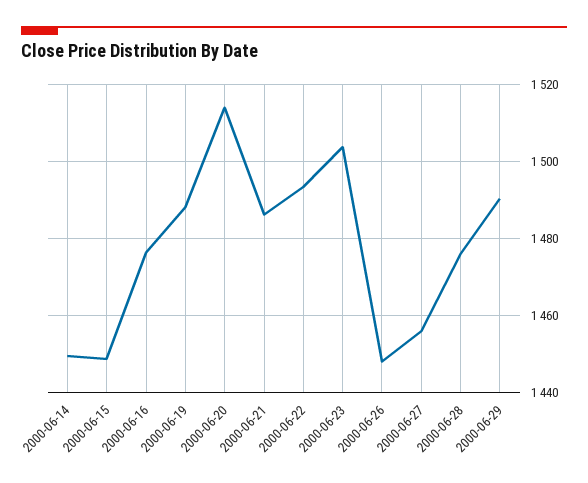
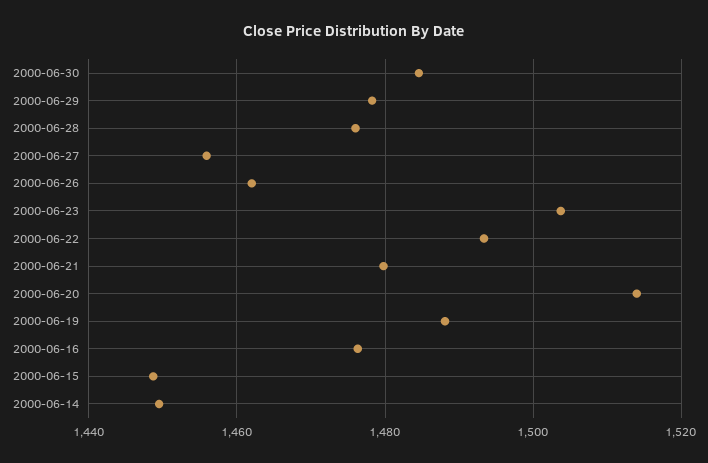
2000-06-21: 1486 -> 1480
2000-06-26: 1448 -> 1462
2000-06-29: 1490 -> 1478
2000-06-30: none -> 1484

